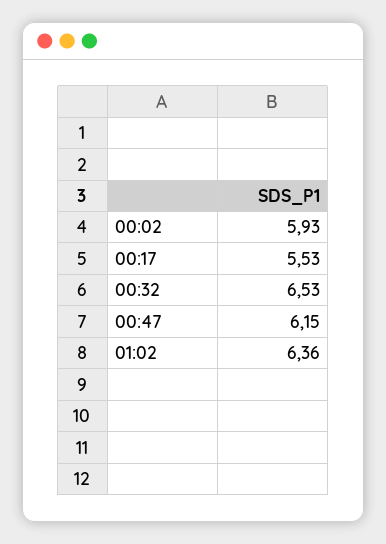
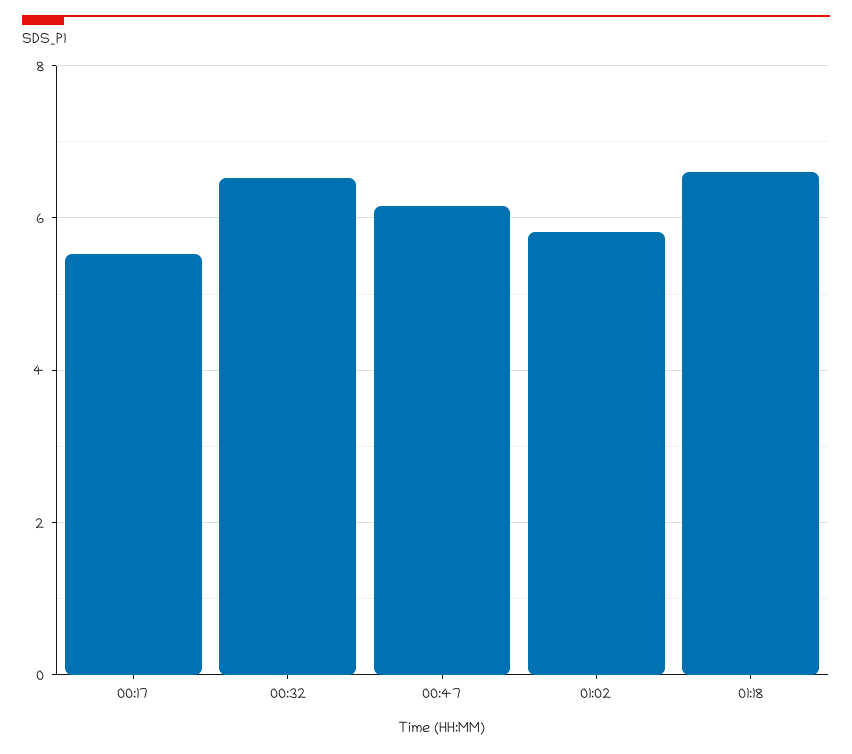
00:02: 5.93 -> none
01:02: 6.36 -> 5.8
01:18: none -> 6.6

